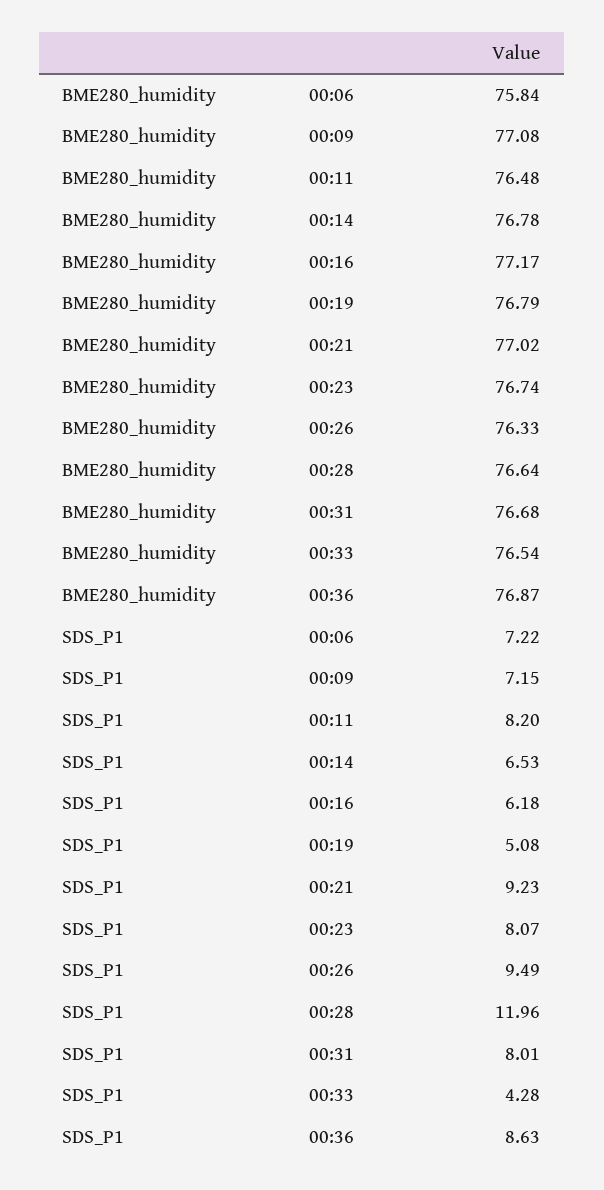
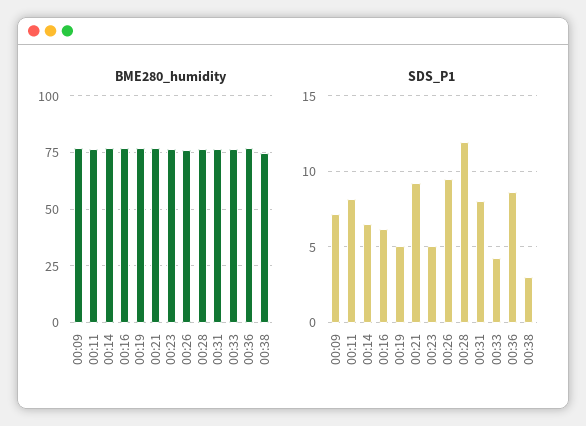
BME280_humidity, 00:06: 75.84 -> none
SDS_P1, 00:06: 7.22 -> none
SDS_P1, 00:23: 8.07 -> 5
BME280_humidity, 00:38: none -> 75
SDS_P1, 00:38: none -> 3

